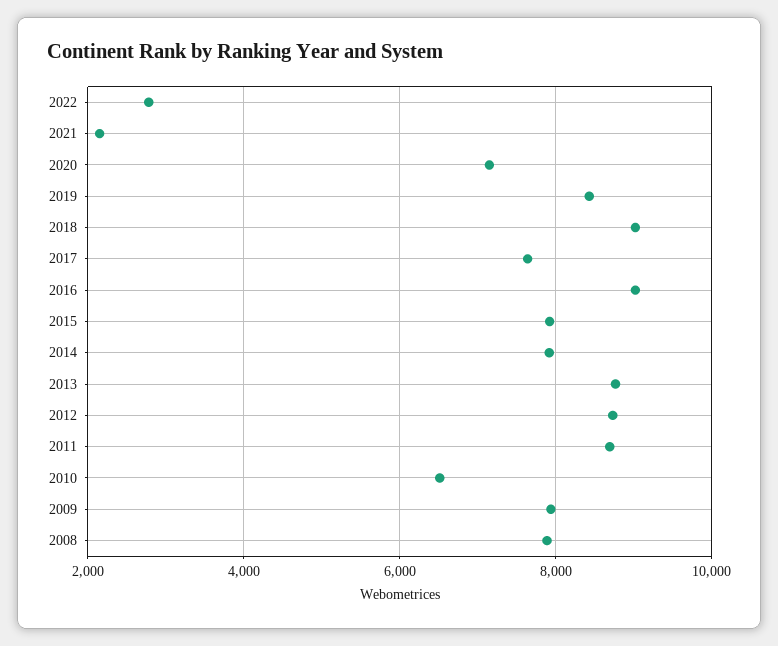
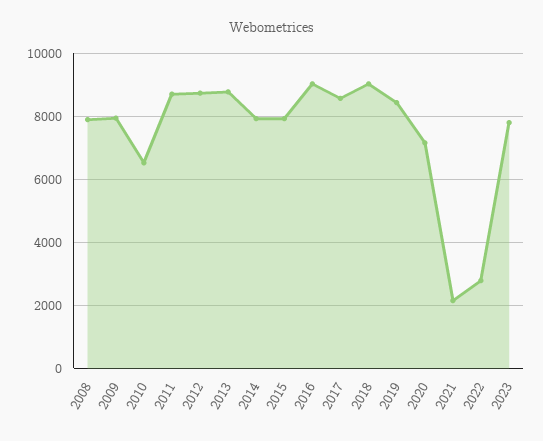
2017: 7600 -> 8600
2023: none -> 7800

